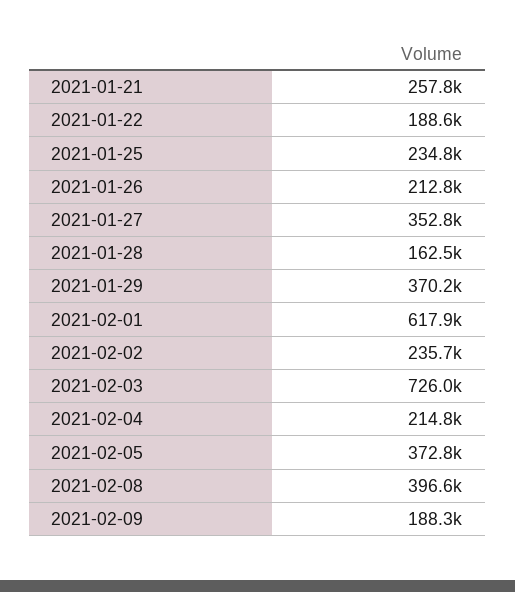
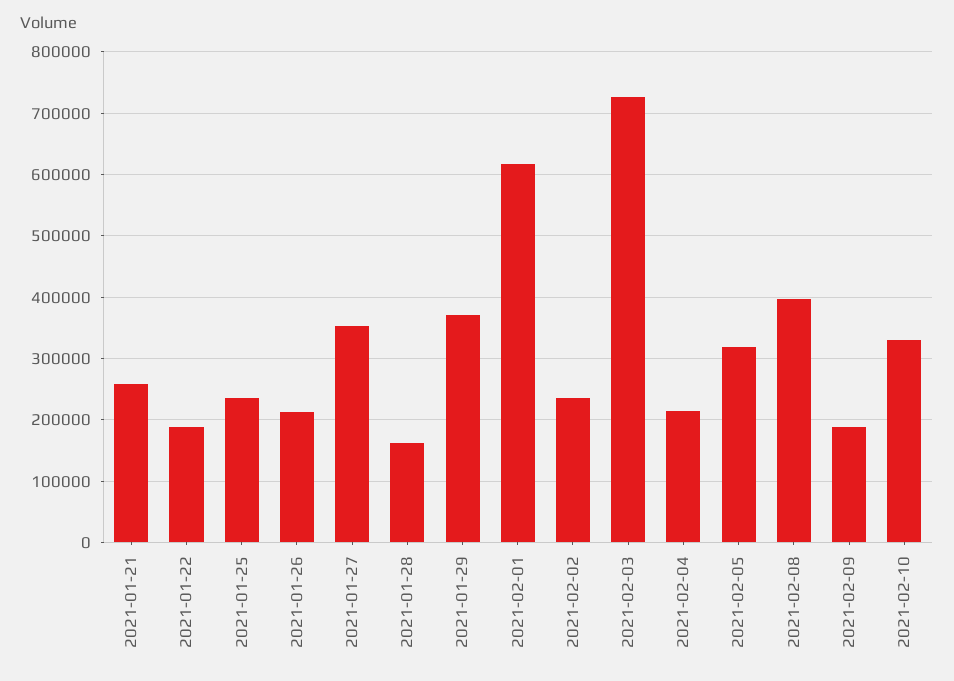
2021-02-05: 372800 -> 320000
2021-02-10: none -> 330000

